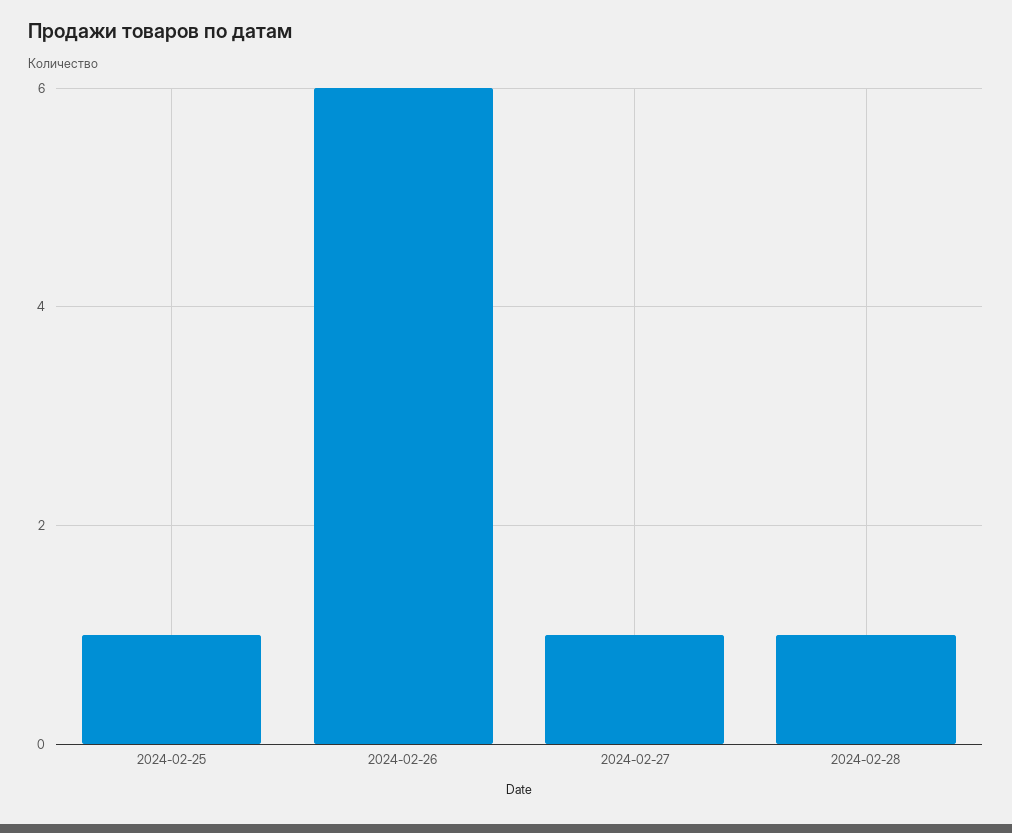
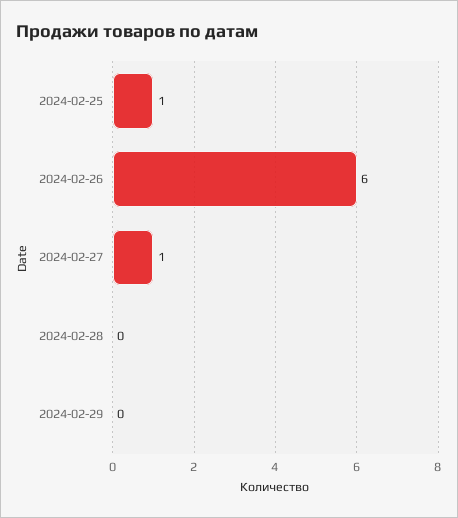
2024-02-28: 1 -> 0
2024-02-29: none -> 0

